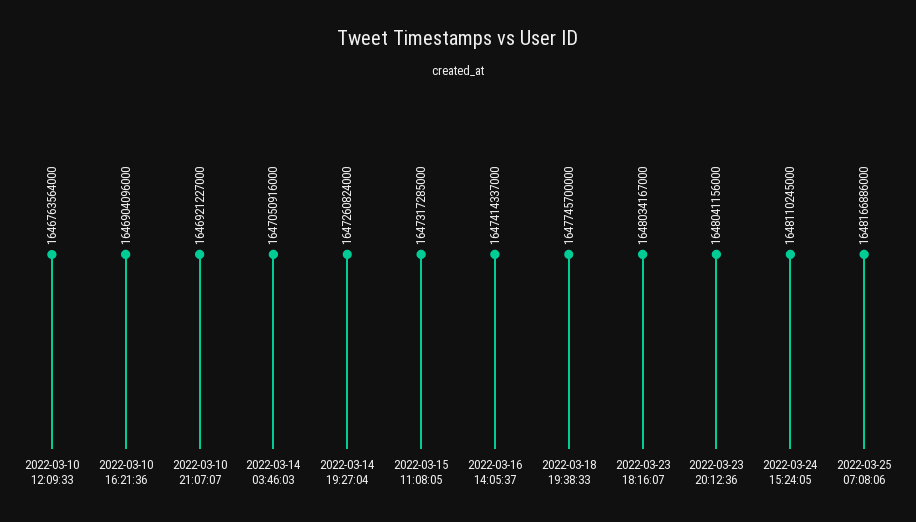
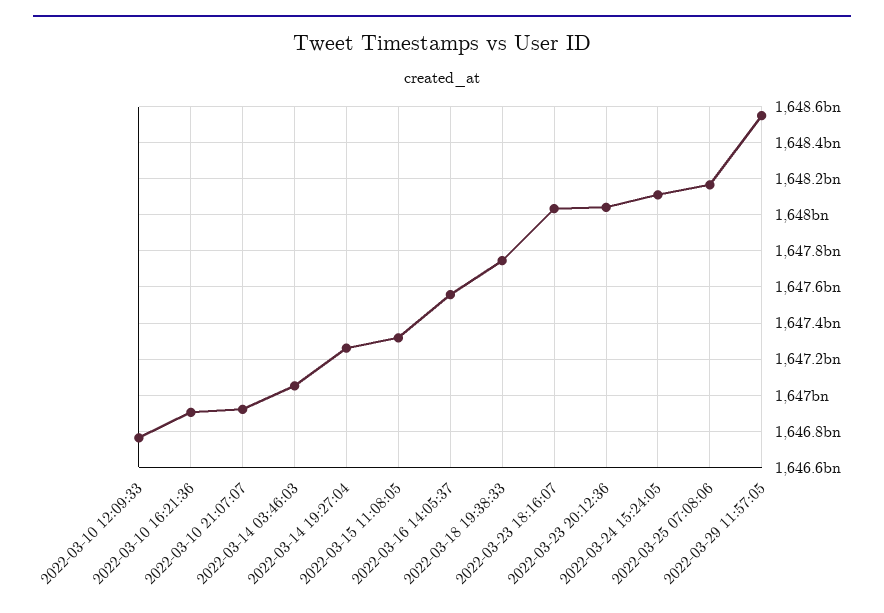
2022-03-16 14:05:37: 1647414337000 -> 1647550000000
2022-03-29 11:57:05: none -> 1648550000000

